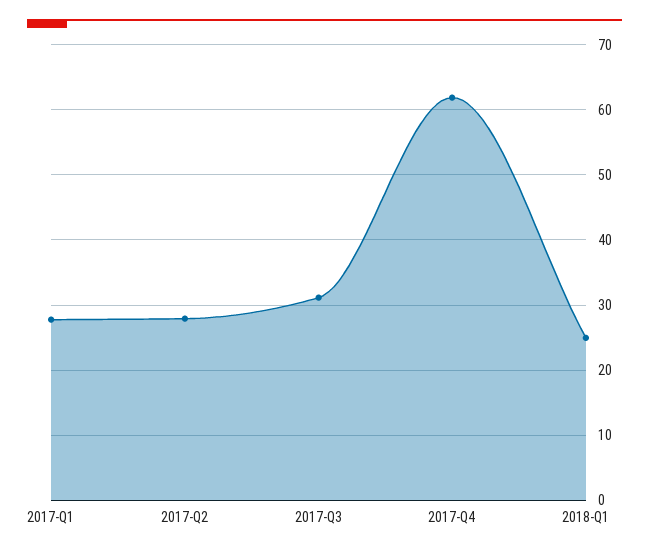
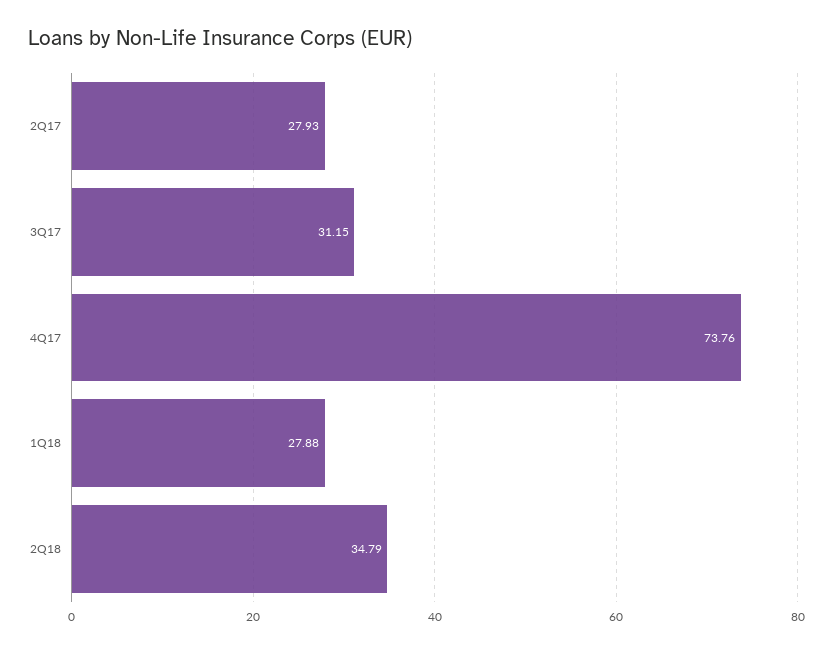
2017-Q1: 28 -> none
2017-Q4: 62 -> 73.76
2018-Q1: 25 -> 27.88
2Q18: none -> 34.79

